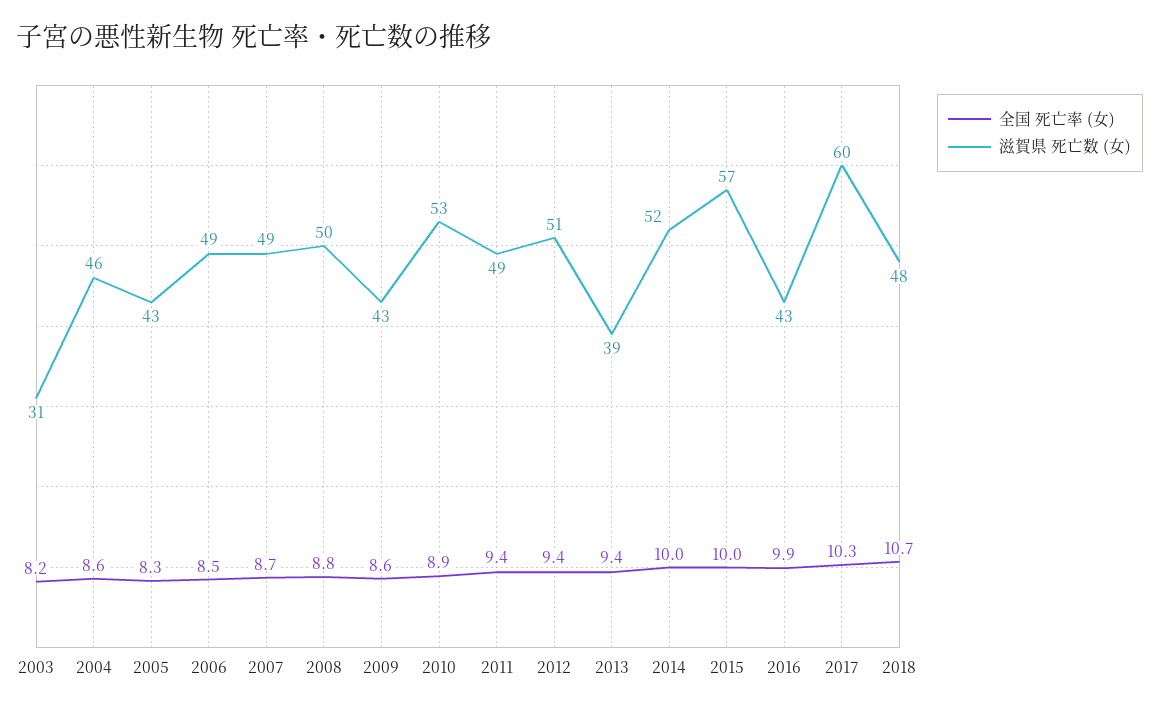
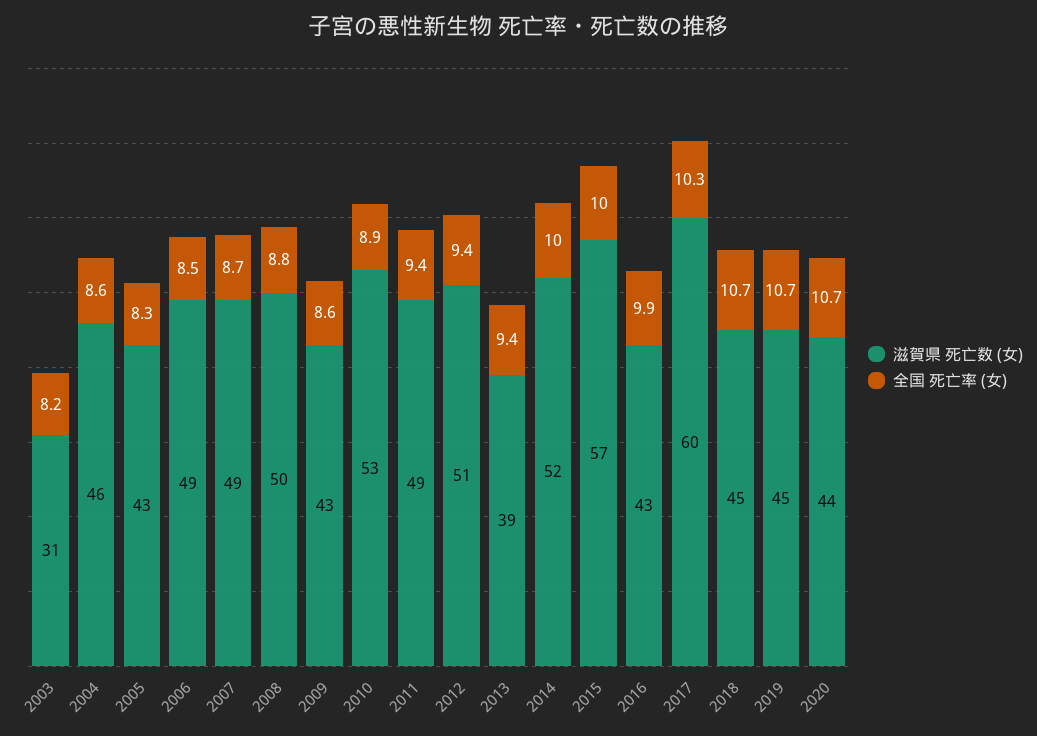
滋賀県 死亡数 (女), 2018: 48 -> 45
滋賀県 死亡数 (女), 2019: none -> 45
全国 死亡率 (女), 2019: none -> 10.7
滋賀県 死亡数 (女), 2020: none -> 44
全国 死亡率 (女), 2020: none -> 10.7

